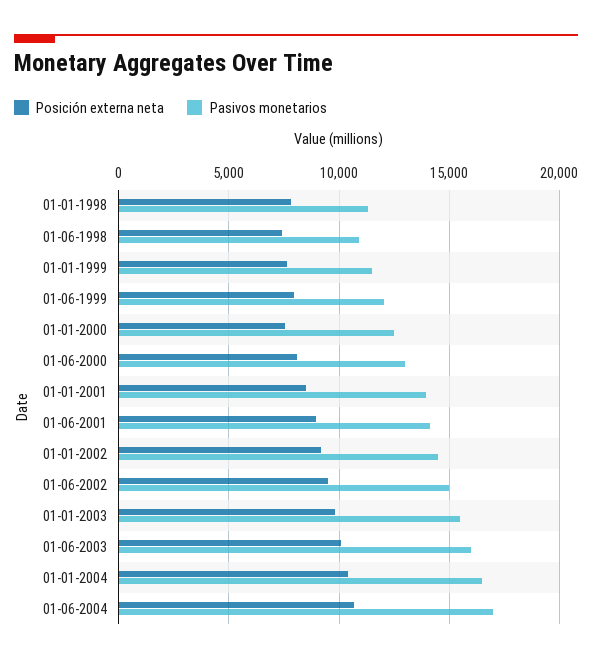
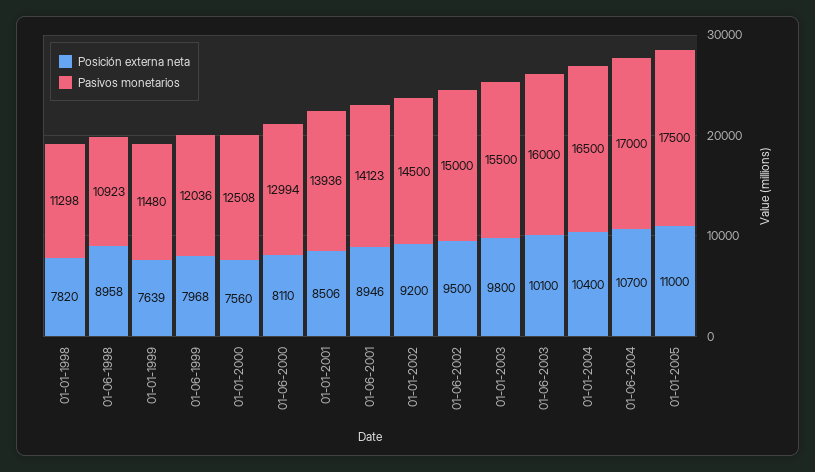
Posición externa neta, 01-06-1998: 7500 -> 8958
Posición externa neta, 01-01-2005: none -> 11000
Pasivos monetarios, 01-01-2005: none -> 17500

